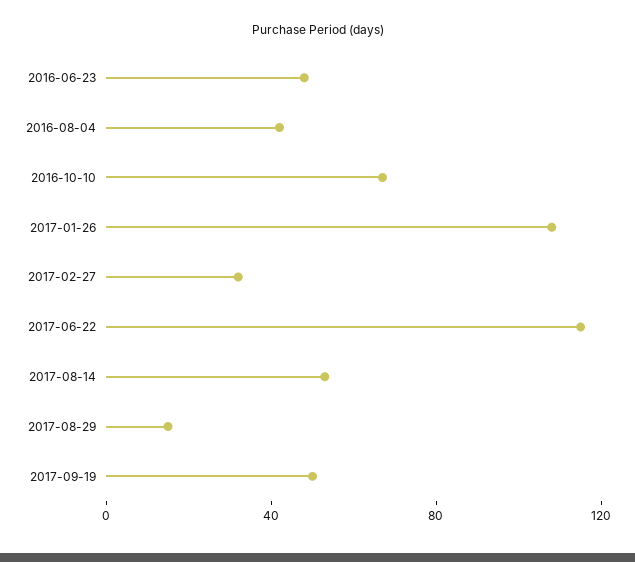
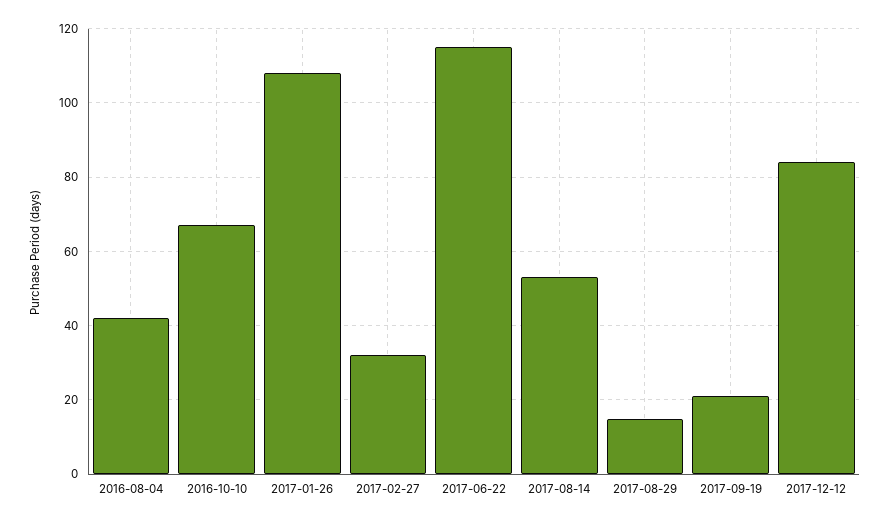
2016-06-23: 50 -> none
2017-09-19: 50 -> 20
2017-12-12: none -> 85

